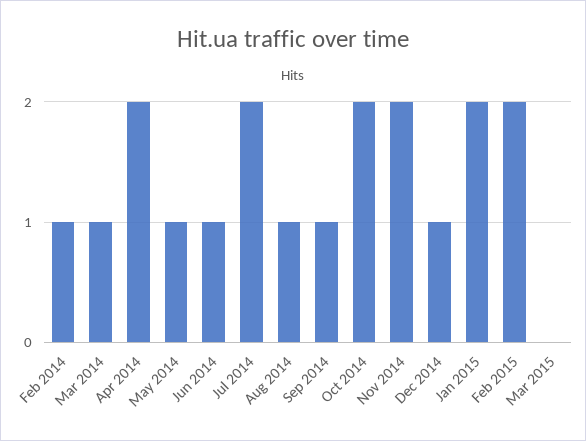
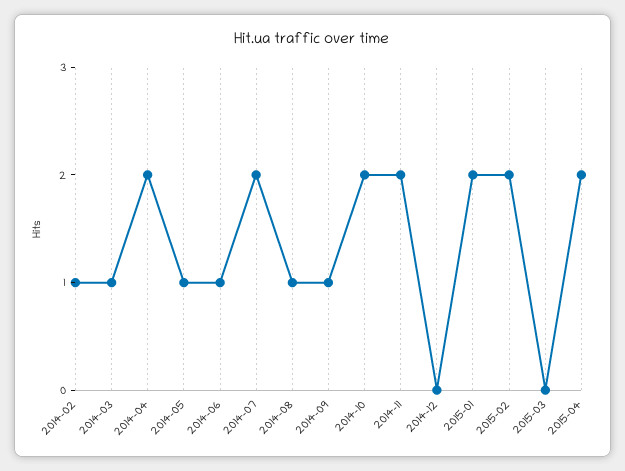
Dec 2014: 1 -> 0
2015-04: none -> 2

